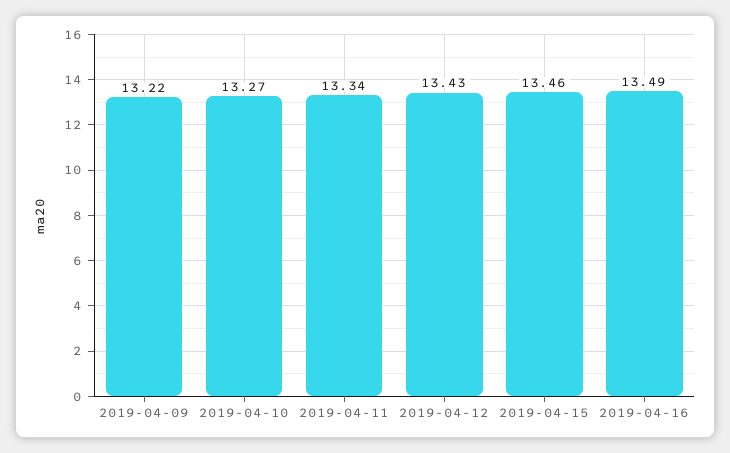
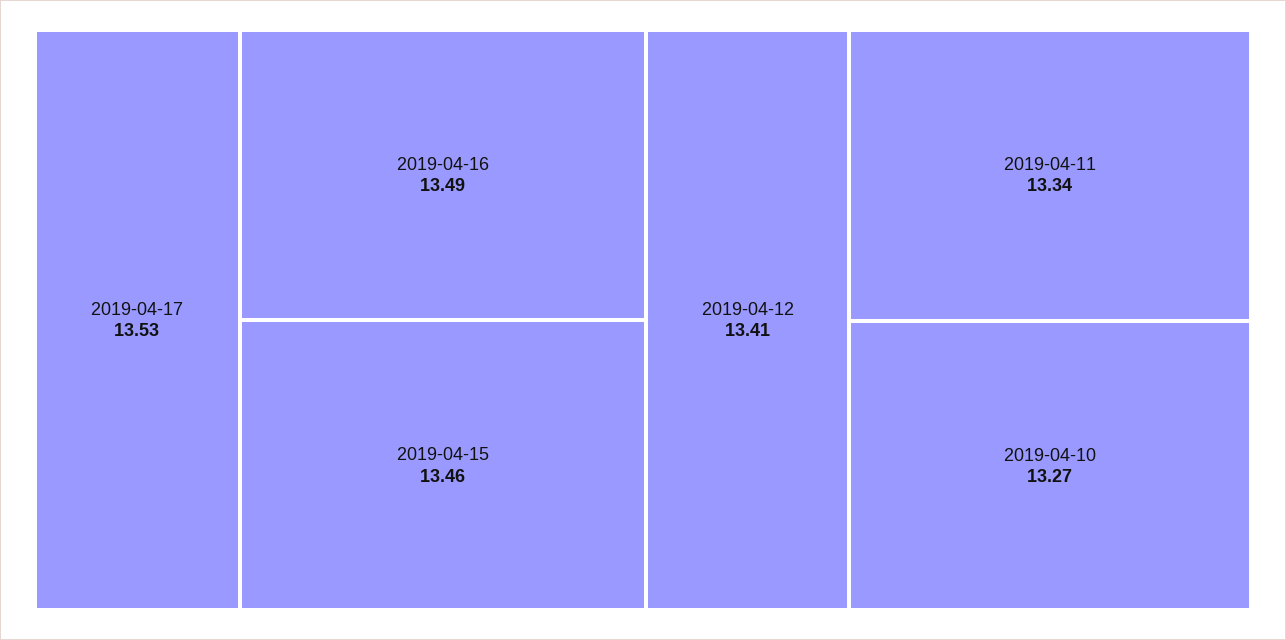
2019-04-09: 13.22 -> none
2019-04-12: 13.43 -> 13.41
2019-04-17: none -> 13.53

